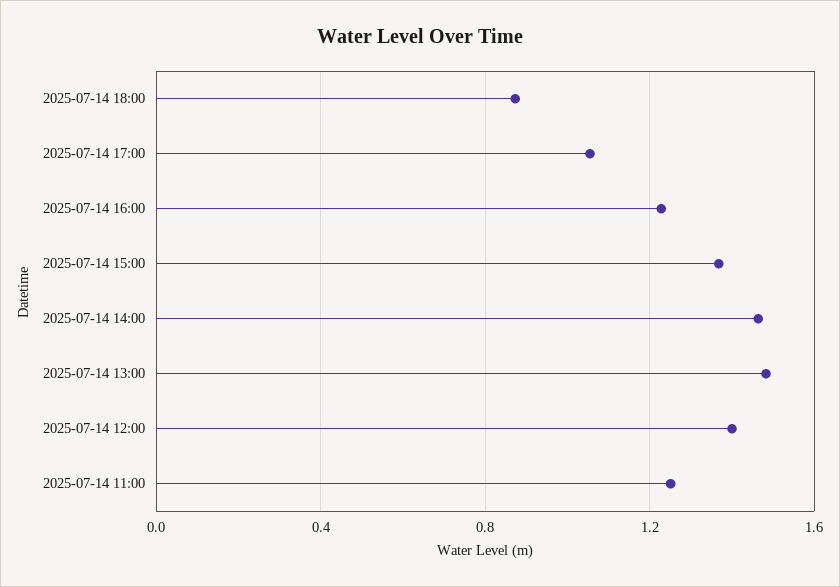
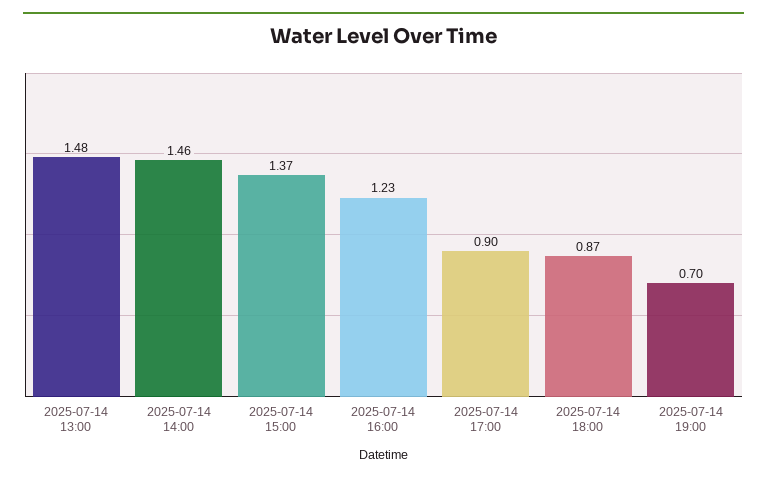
2025-07-14 17:00: 1.05 -> 0.9
2025-07-14 12:00: 1.4 -> none
2025-07-14 11:00: 1.25 -> none
2025-07-14 19:00: none -> 0.7

